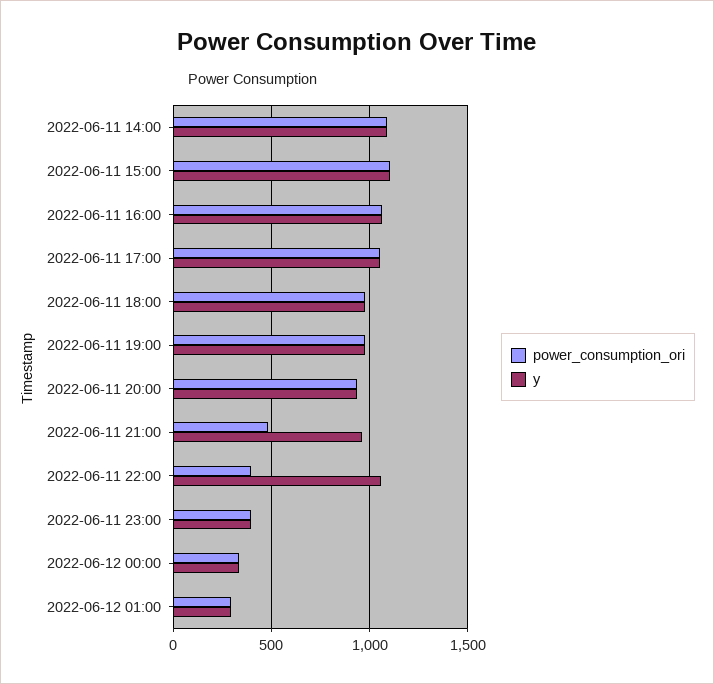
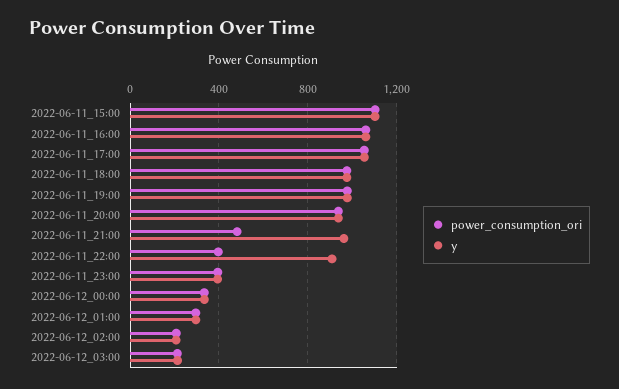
power_consumption_ori, 2022-06-11 14:00: 1100 -> none
y, 2022-06-11 14:00: 1100 -> none
y, 2022-06-11 22:00: 1050 -> 900
power_consumption_ori, 2022-06-12_02:00: none -> 200
y, 2022-06-12_02:00: none -> 200
power_consumption_ori, 2022-06-12_03:00: none -> 200
y, 2022-06-12_03:00: none -> 200

